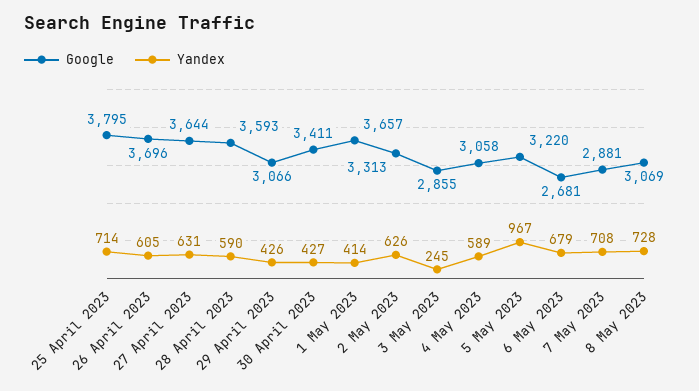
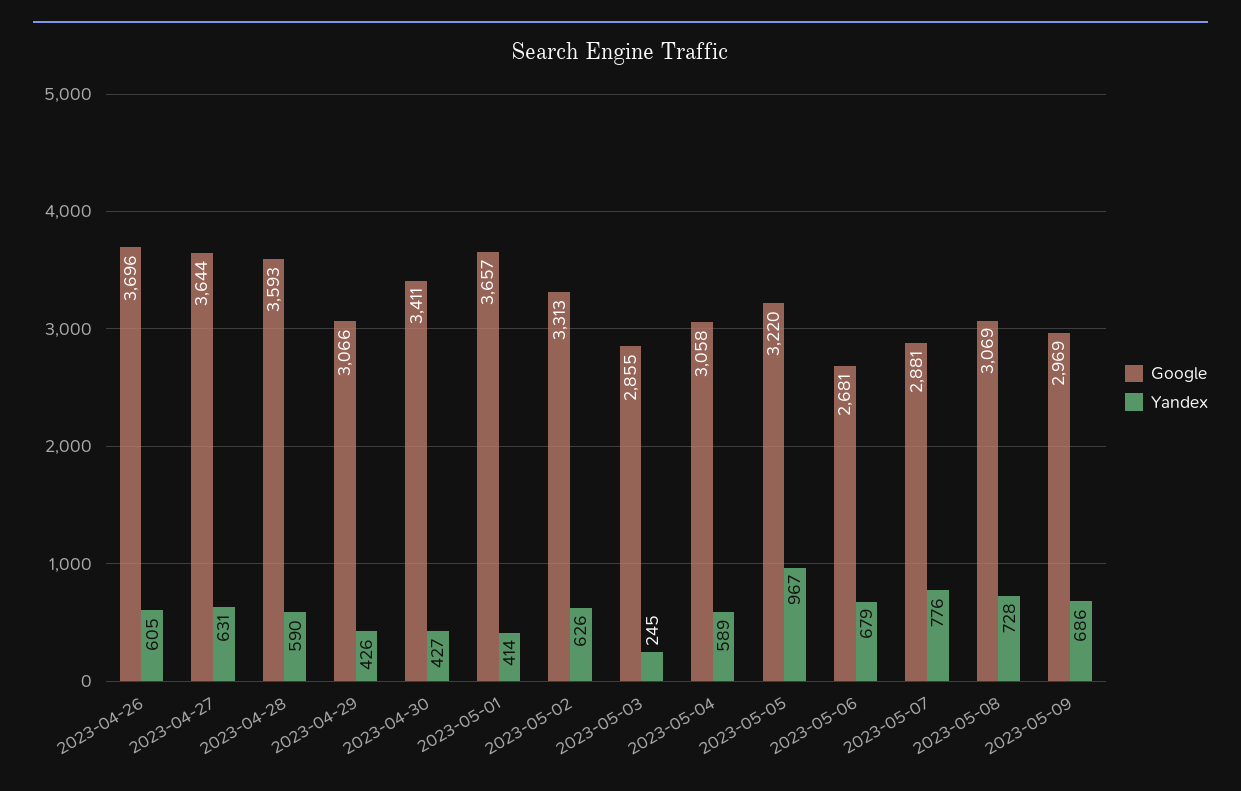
Google, 25 April 2023: 3795 -> none
Yandex, 25 April 2023: 714 -> none
Yandex, 7 May 2023: 708 -> 776
Google, 2023-05-09: none -> 2969
Yandex, 2023-05-09: none -> 686

